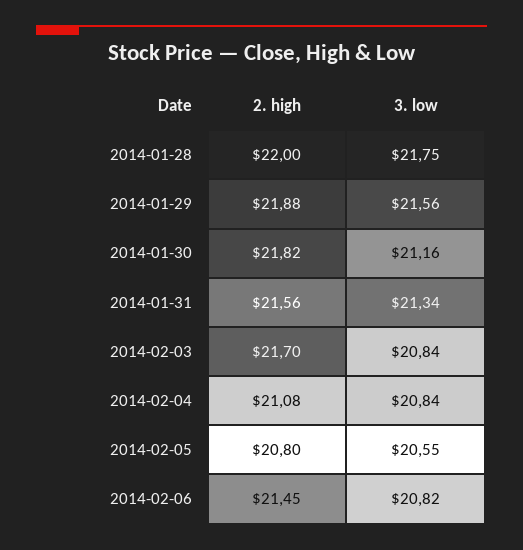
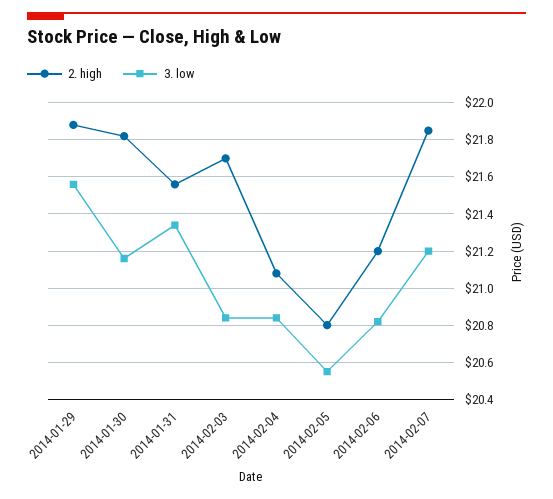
2. high, 2014-01-28: 22 -> none
3. low, 2014-01-28: 21.75 -> none
2. high, 2014-02-06: 21.45 -> 21.2
2. high, 2014-02-07: none -> 21.85
3. low, 2014-02-07: none -> 21.2

